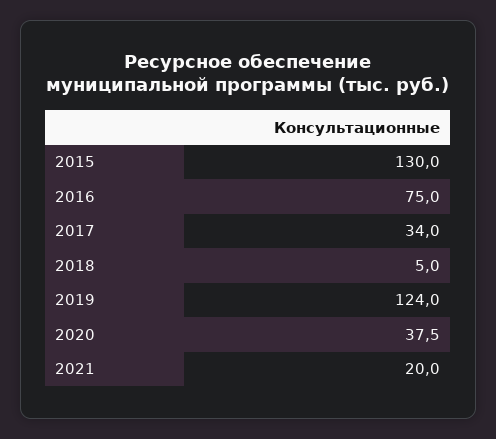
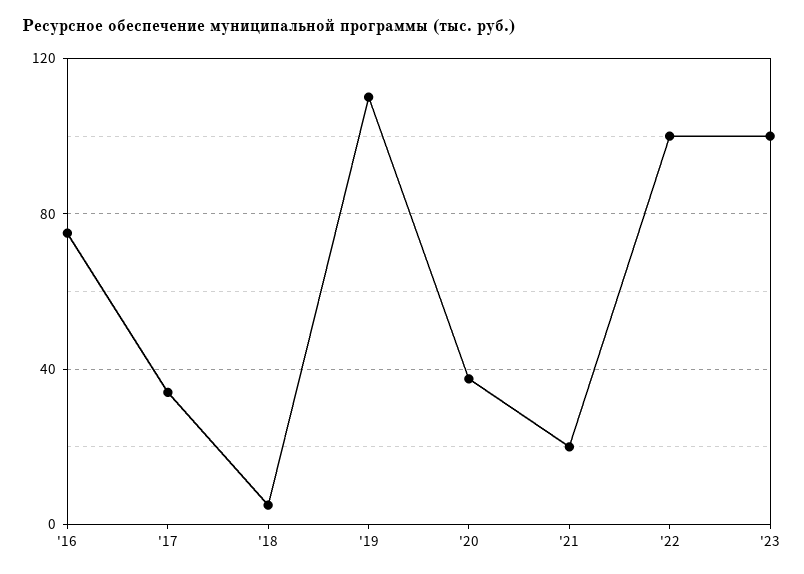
2015: 130 -> none
2019: 124 -> 110
'22: none -> 100
'23: none -> 100

